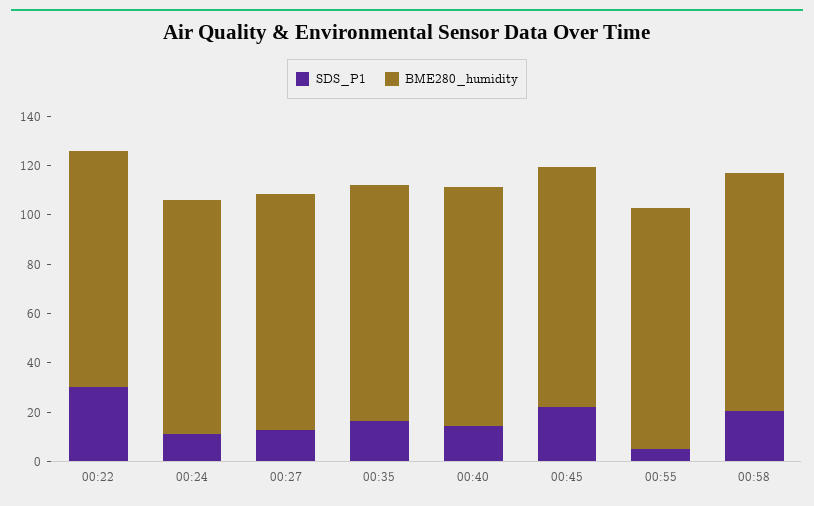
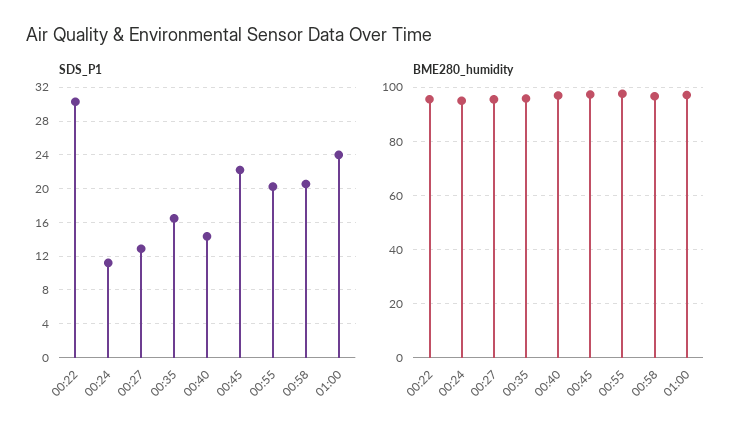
SDS_P1, 00:55: 5 -> 20
SDS_P1, 01:00: none -> 24
BME280_humidity, 01:00: none -> 97.5

